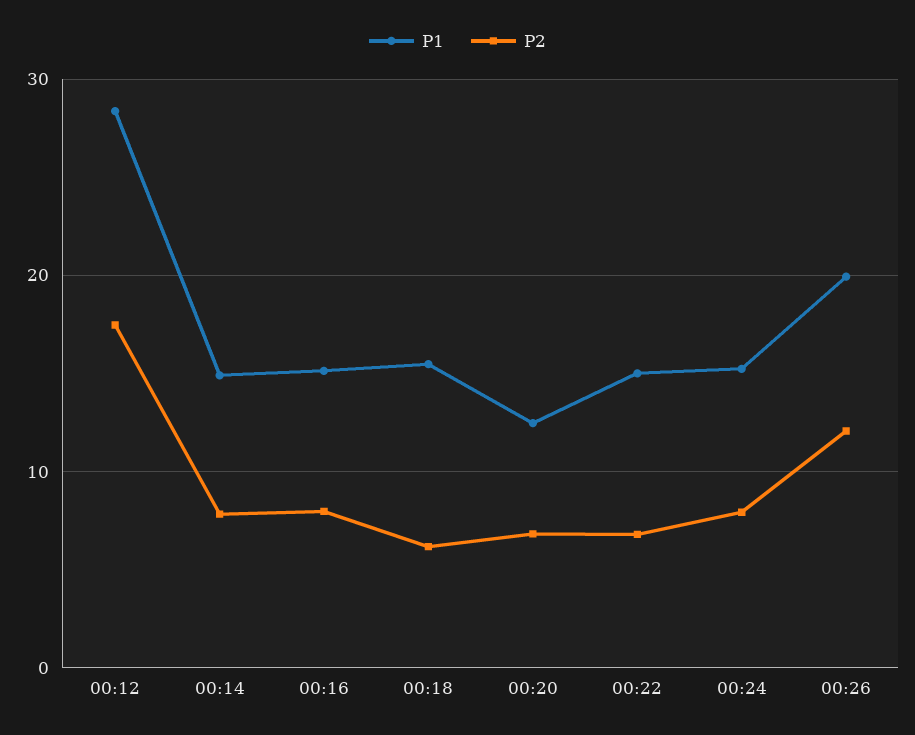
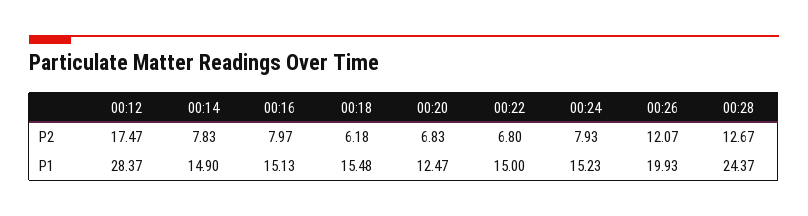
P2, 00:28: none -> 12.67
P1, 00:28: none -> 24.37

